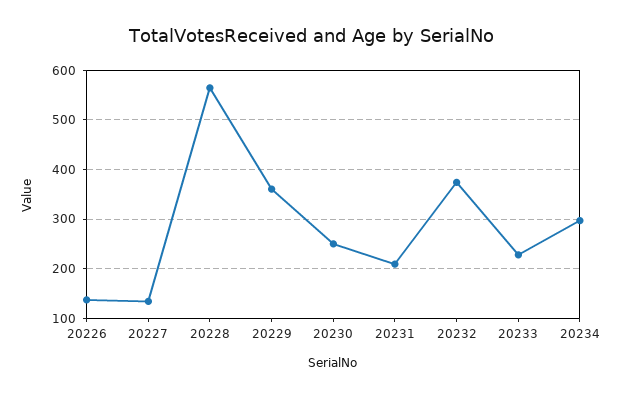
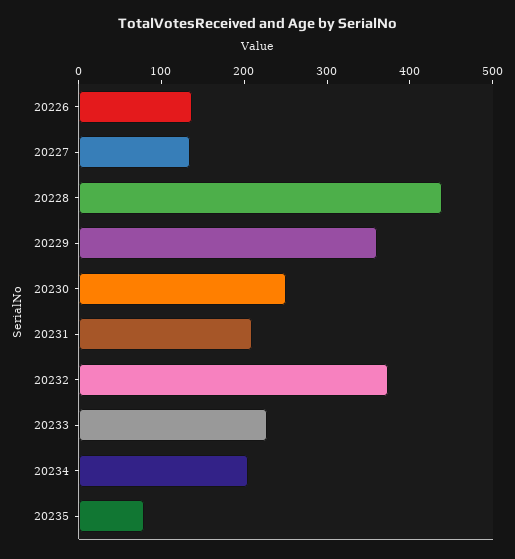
20228: 560 -> 440
20234: 300 -> 200
20235: none -> 80

